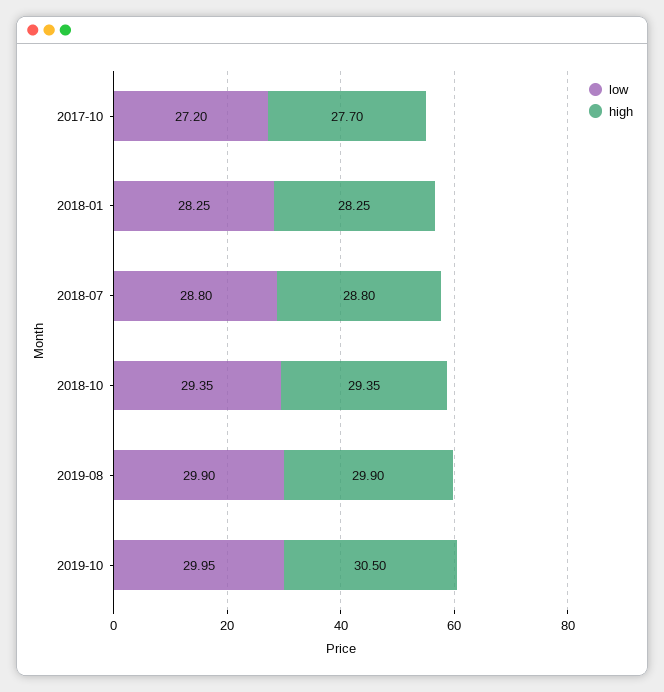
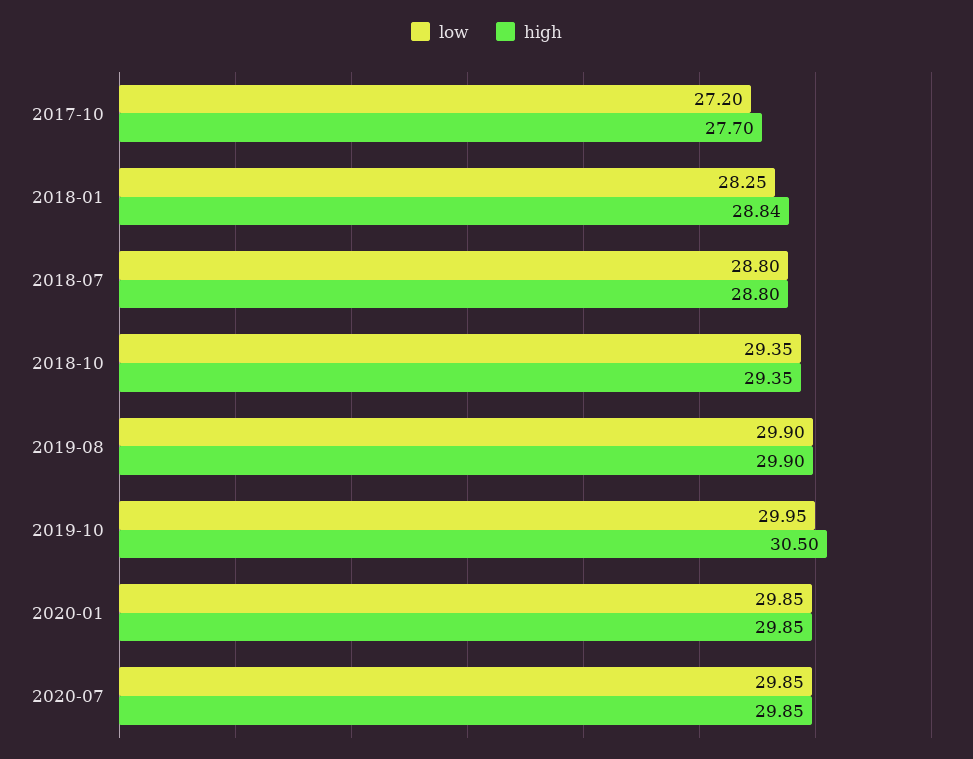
high, 2018-01: 28.25 -> 28.84
low, 2020-01: none -> 29.85
high, 2020-01: none -> 29.85
low, 2020-07: none -> 29.85
high, 2020-07: none -> 29.85

